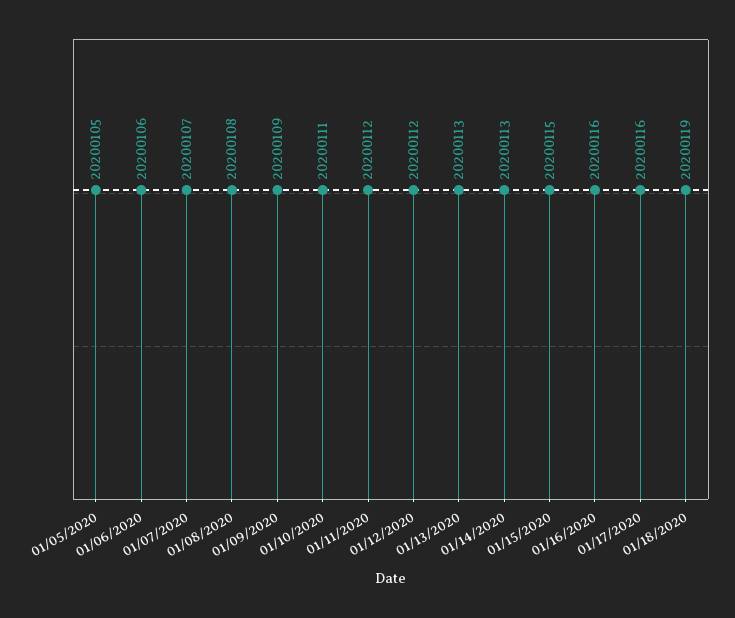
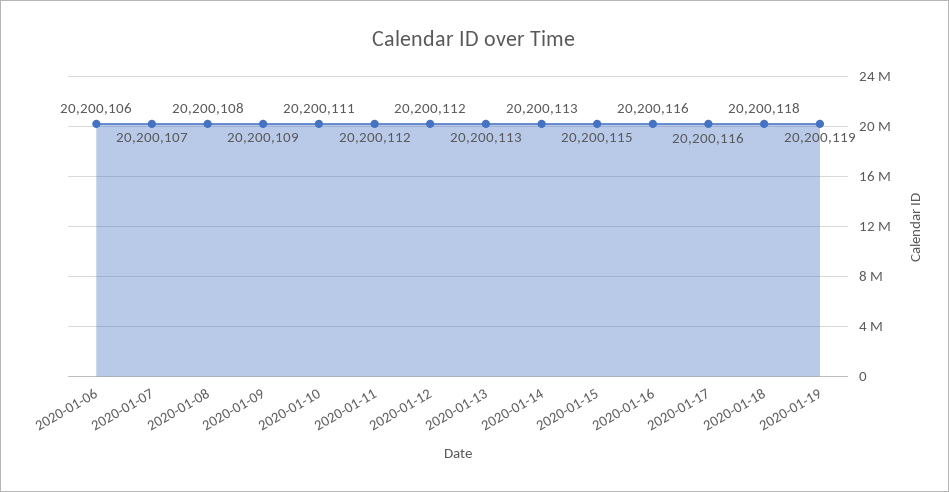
01/05/2020: 20200105 -> none
01/18/2020: 20200119 -> 20200118
2020-01-19: none -> 20200119

